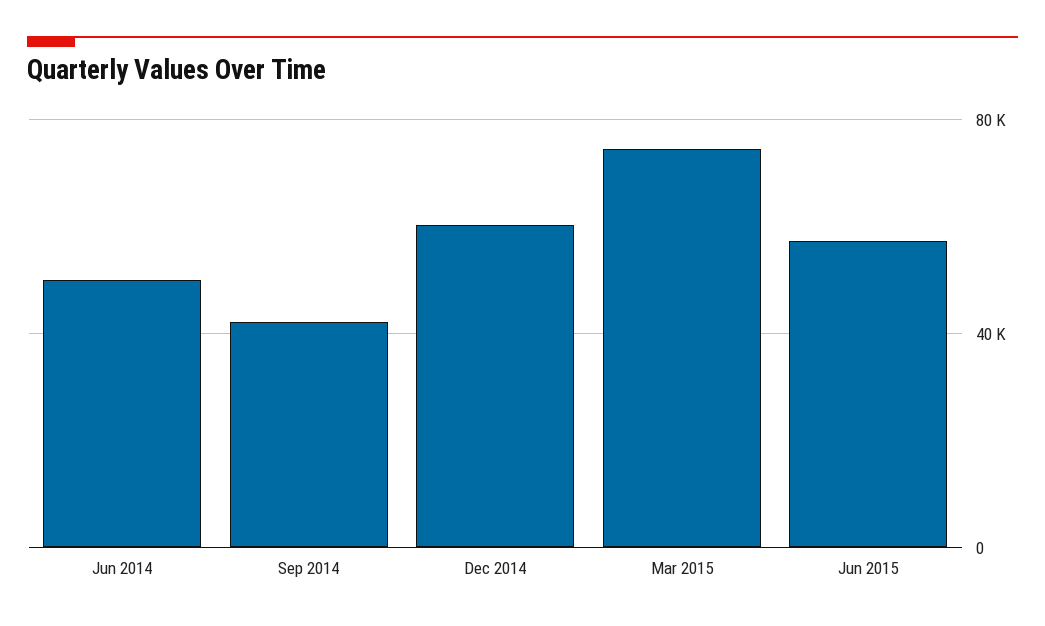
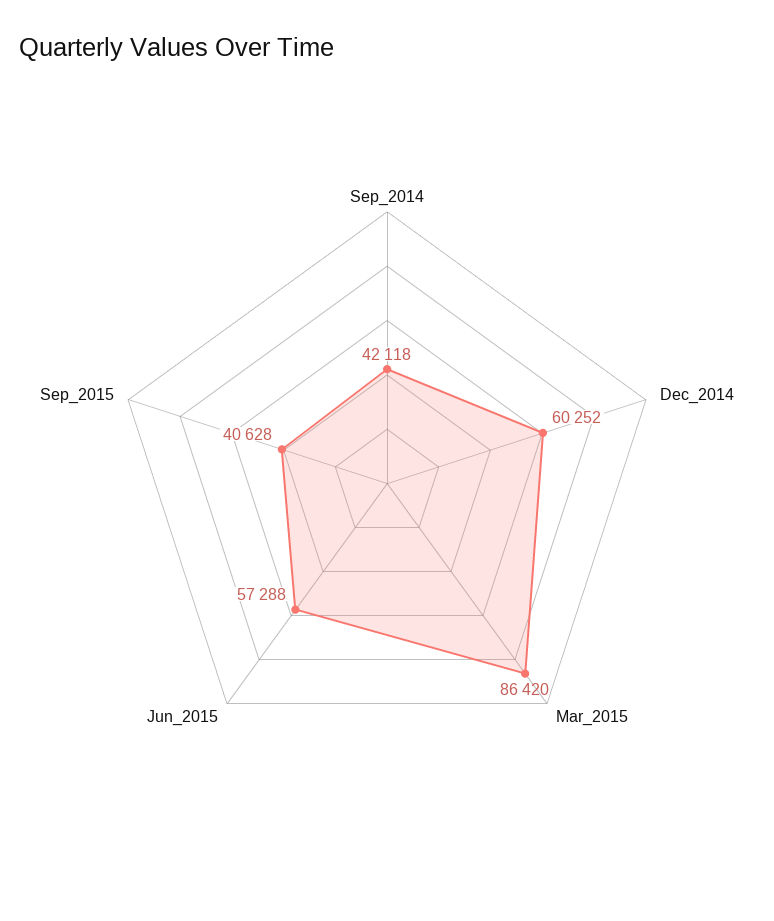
Jun 2014: 50000 -> none
Mar 2015: 75000 -> 86420
Sep_2015: none -> 40628

